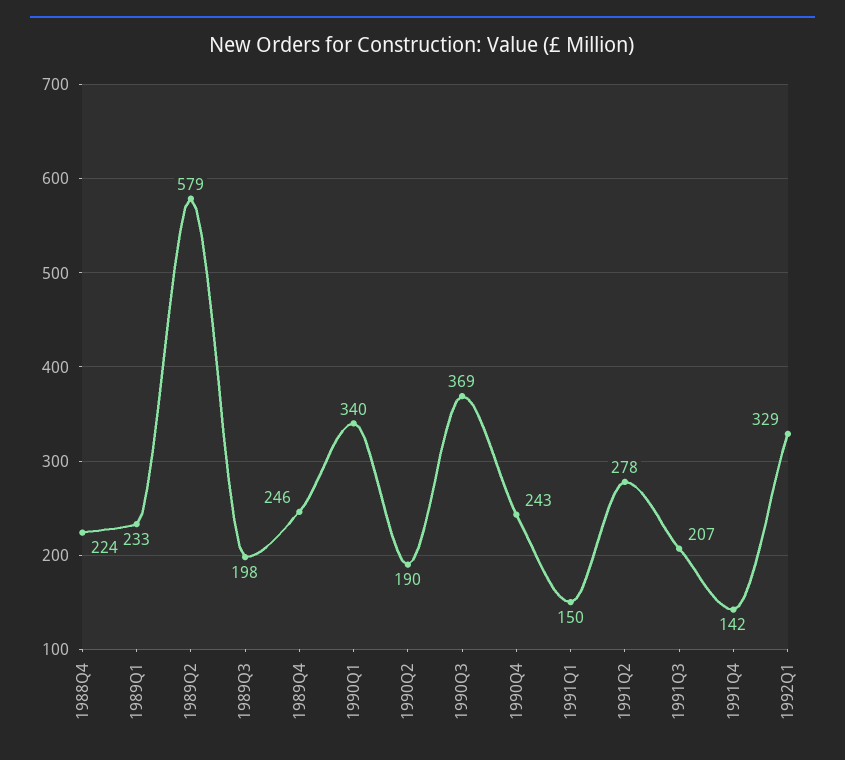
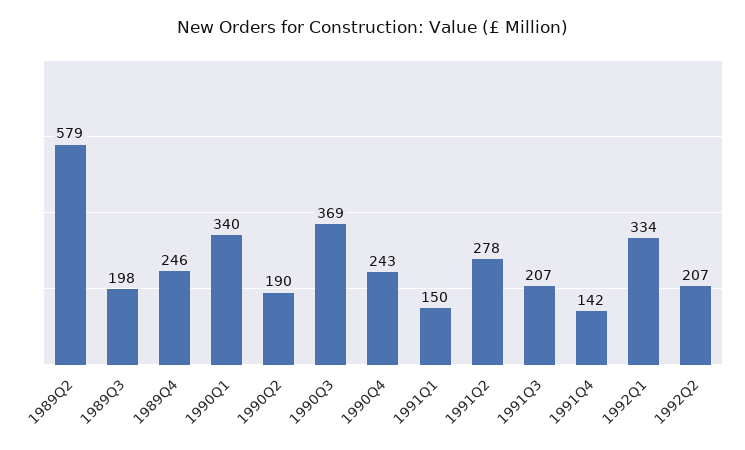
1988Q4: 224 -> none
1989Q1: 233 -> none
1992Q1: 329 -> 334
1992Q2: none -> 207

